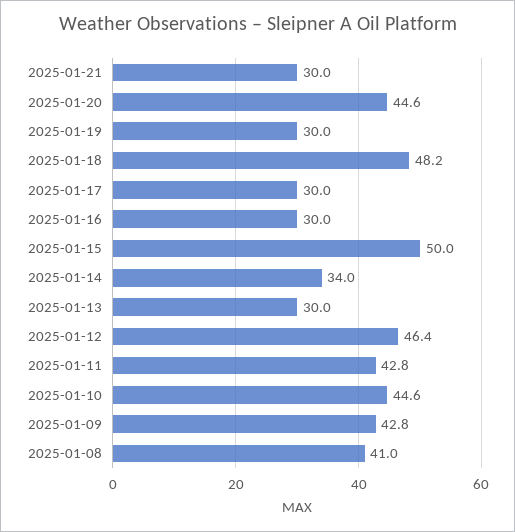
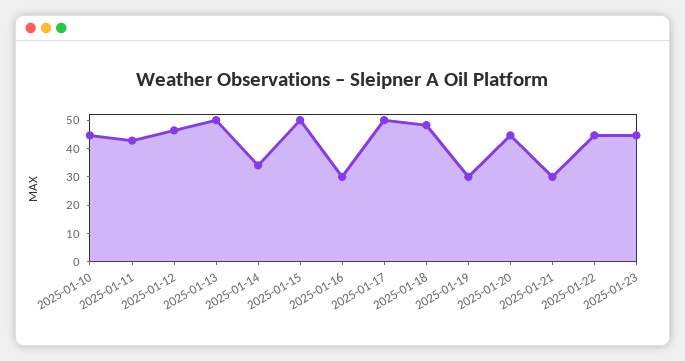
2025-01-17: 30 -> 50
2025-01-13: 30 -> 50
2025-01-09: 42.8 -> none
2025-01-08: 41 -> none
2025-01-22: none -> 45
2025-01-23: none -> 45

